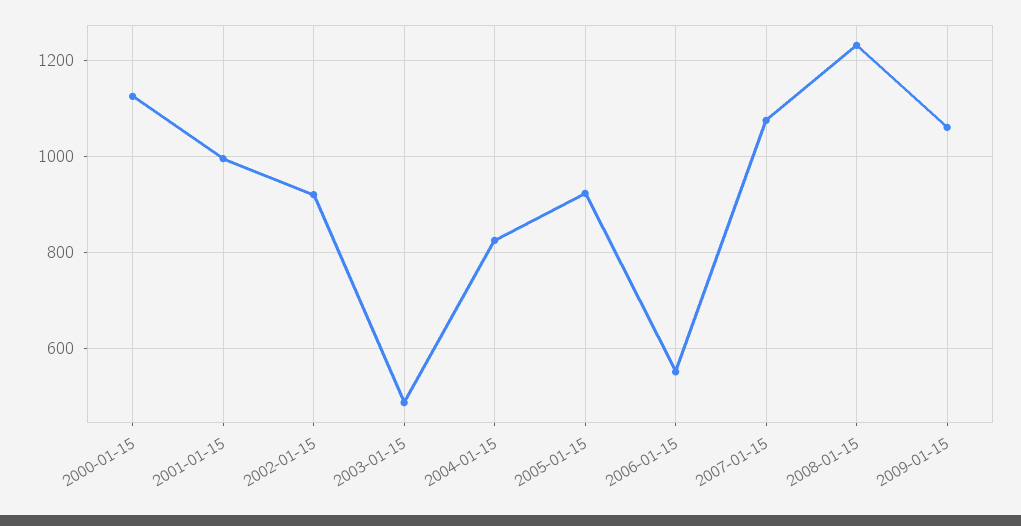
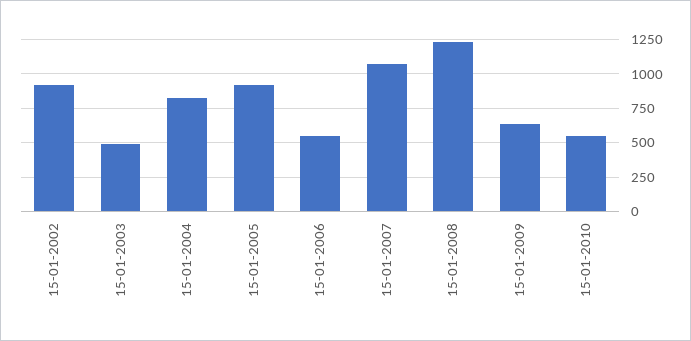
2000-01-15: 1120 -> none
2001-01-15: 1000 -> none
2009-01-15: 1060 -> 650
15-01-2010: none -> 550

